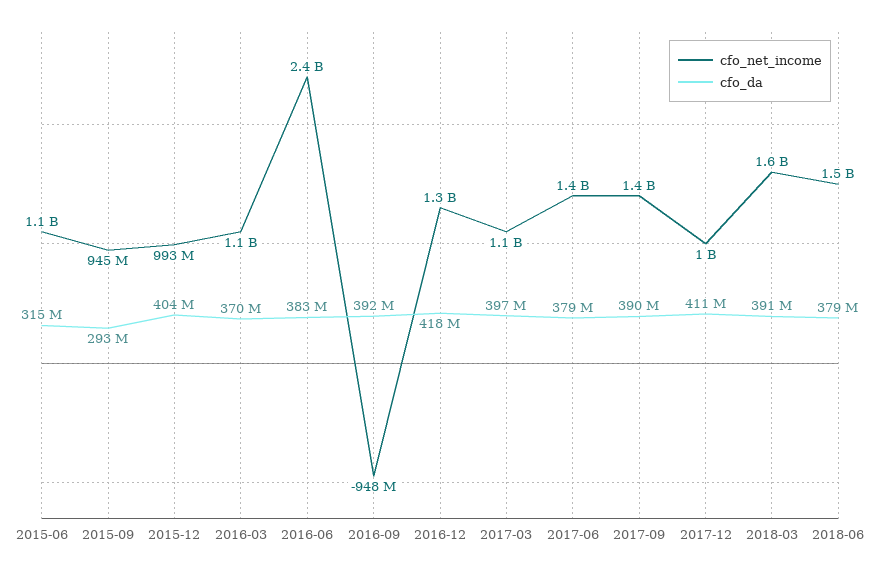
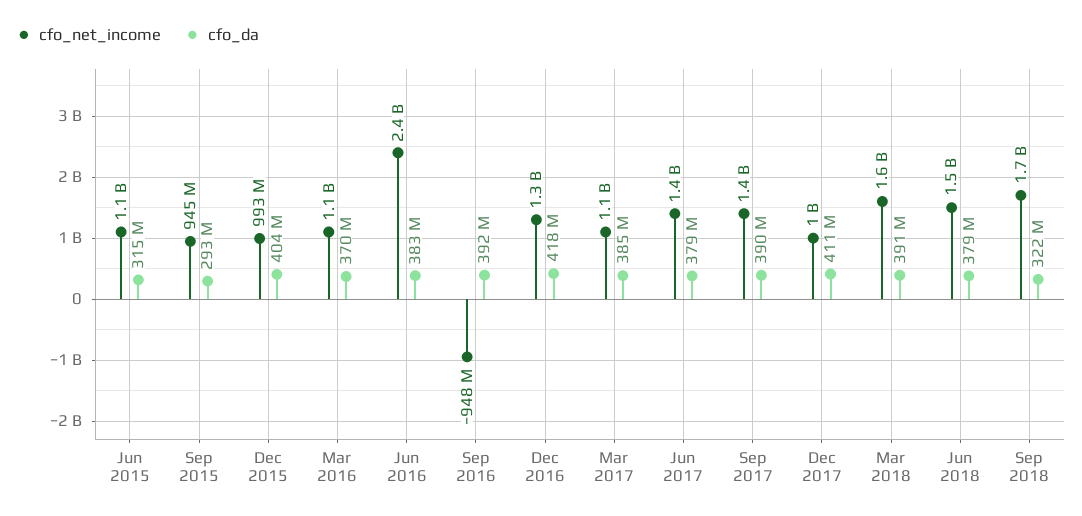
cfo_da, 2017-03: 397000000 -> 385000000
cfo_net_income, Sep 2018: none -> 1700000000
cfo_da, Sep 2018: none -> 322000000

